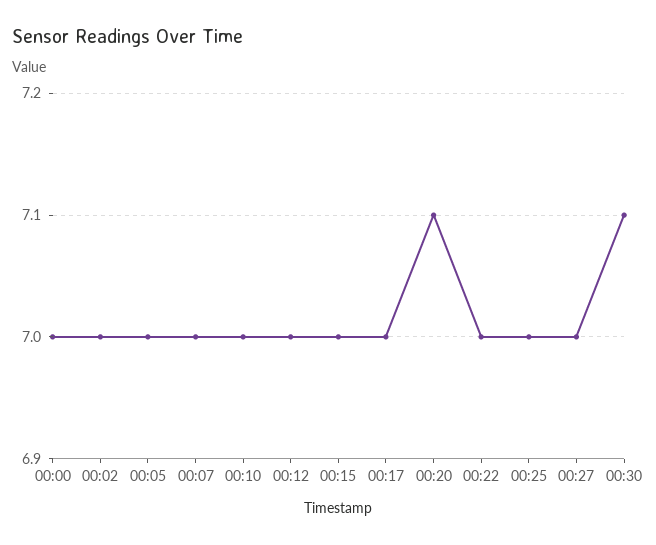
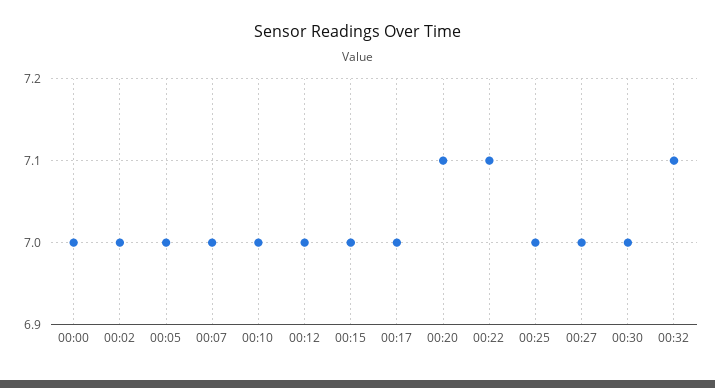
00:22: 7 -> 7.1
00:30: 7.1 -> 7
00:32: none -> 7.1

